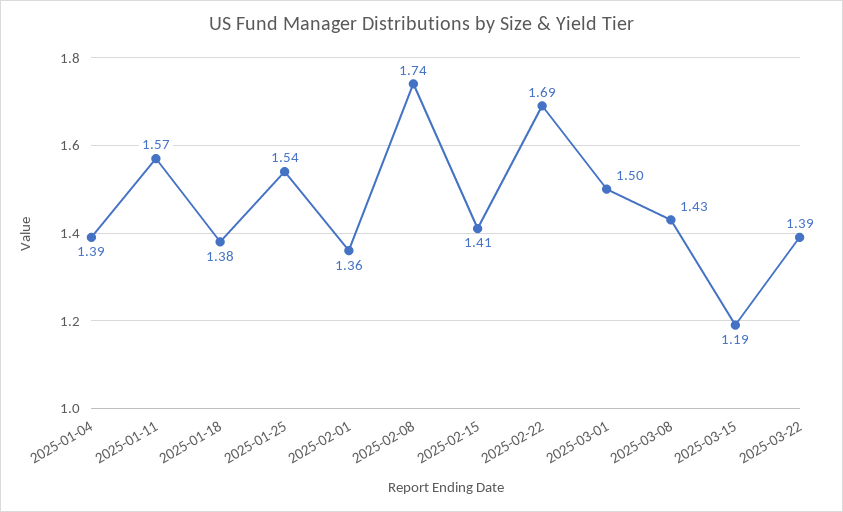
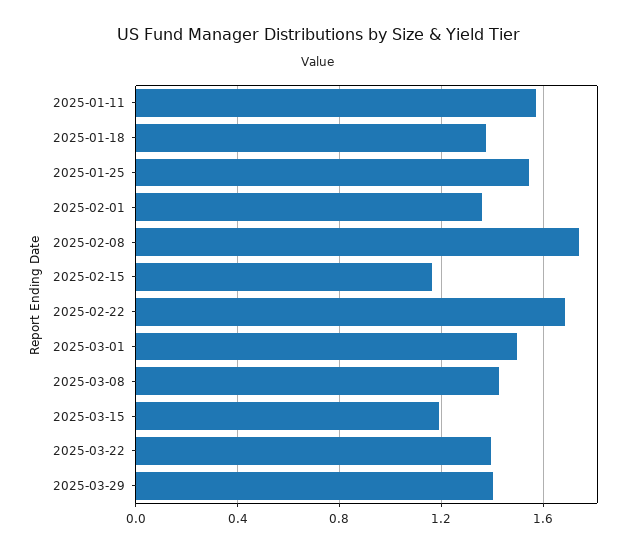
2025-01-04: 1.39 -> none
2025-02-15: 1.41 -> 1.15
2025-03-29: none -> 1.4

